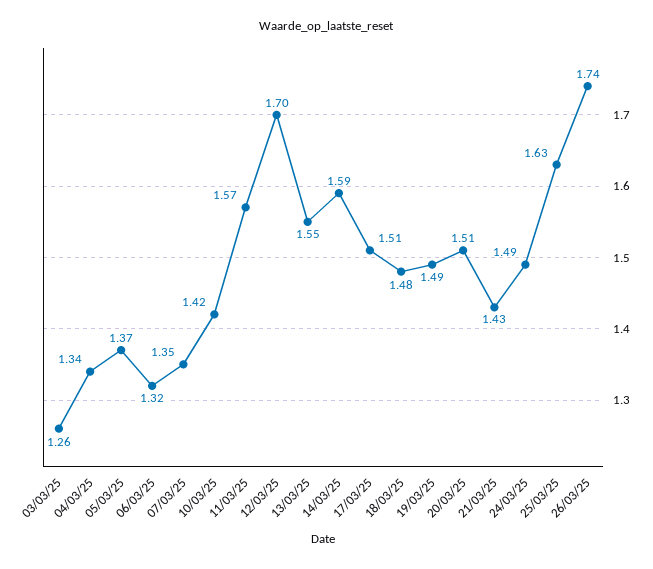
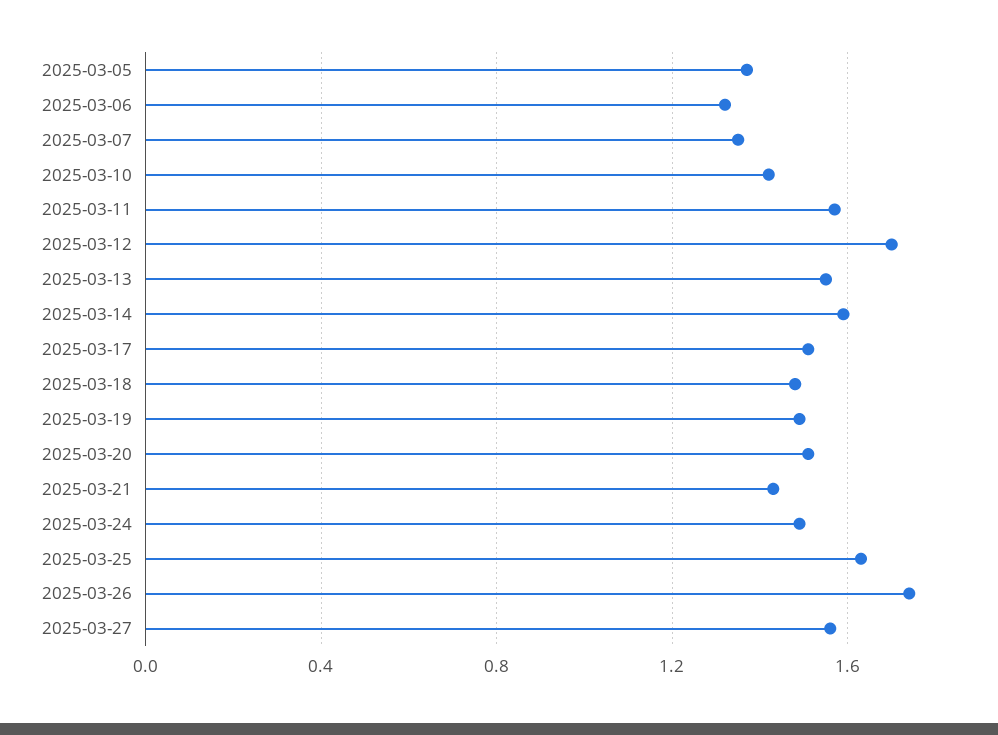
03/03/25: 1.26 -> none
04/03/25: 1.34 -> none
2025-03-27: none -> 1.55

